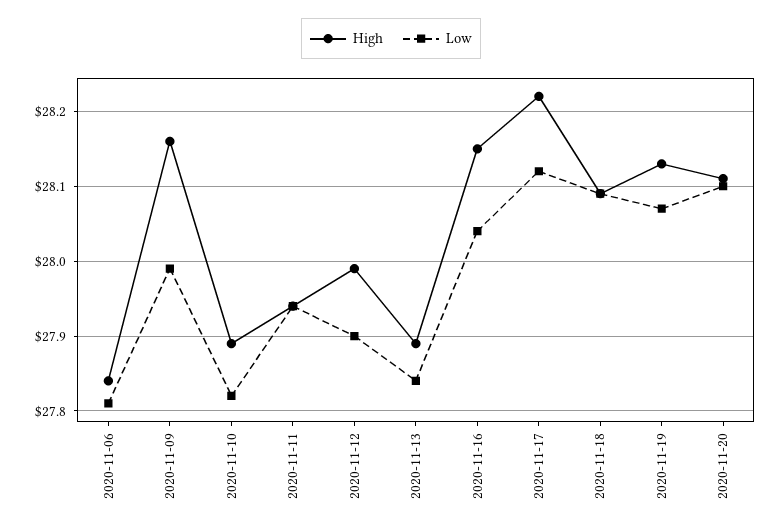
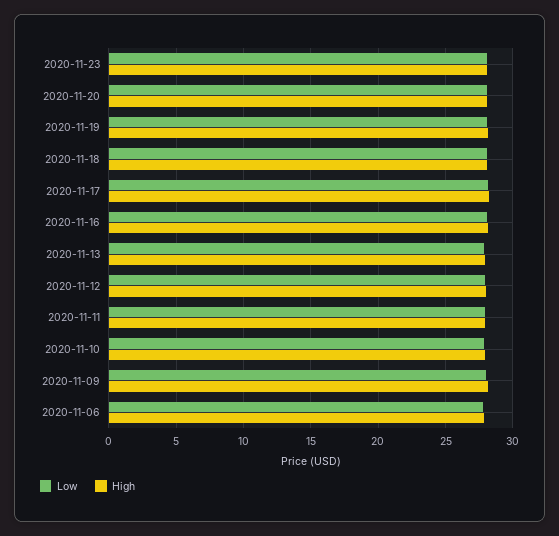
Low, 2020-11-23: none -> 28
High, 2020-11-23: none -> 28

